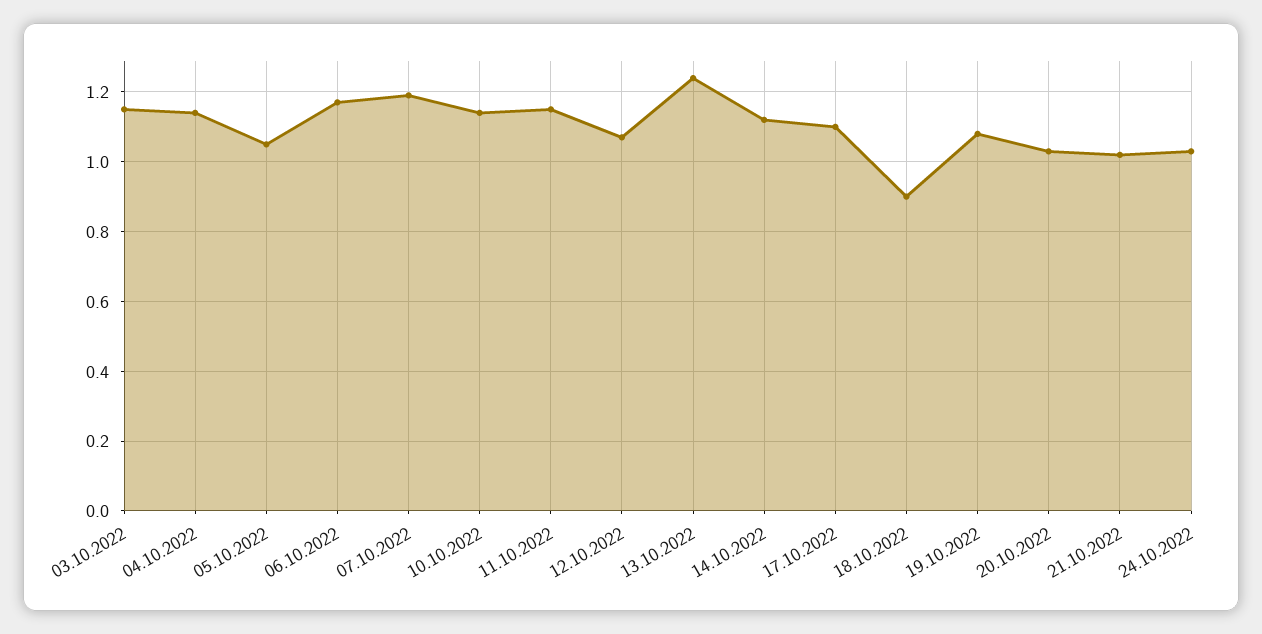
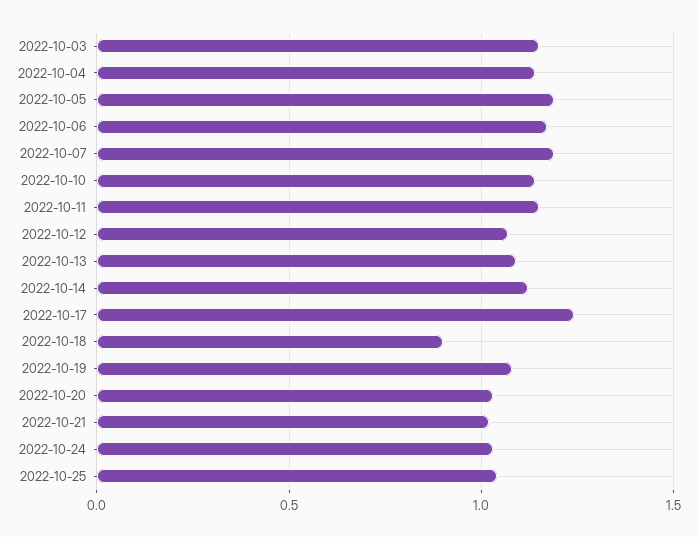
05.10.2022: 1.05 -> 1.2
13.10.2022: 1.25 -> 1.1
17.10.2022: 1.1 -> 1.25
2022-10-25: none -> 1.05

